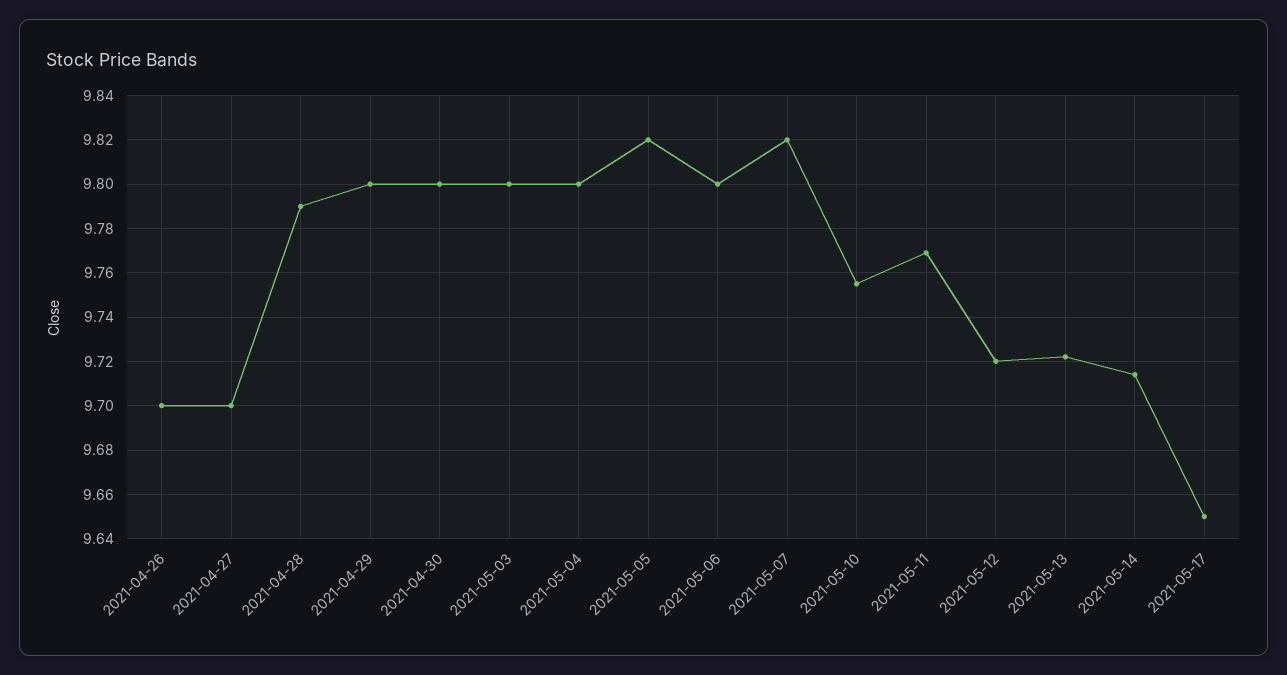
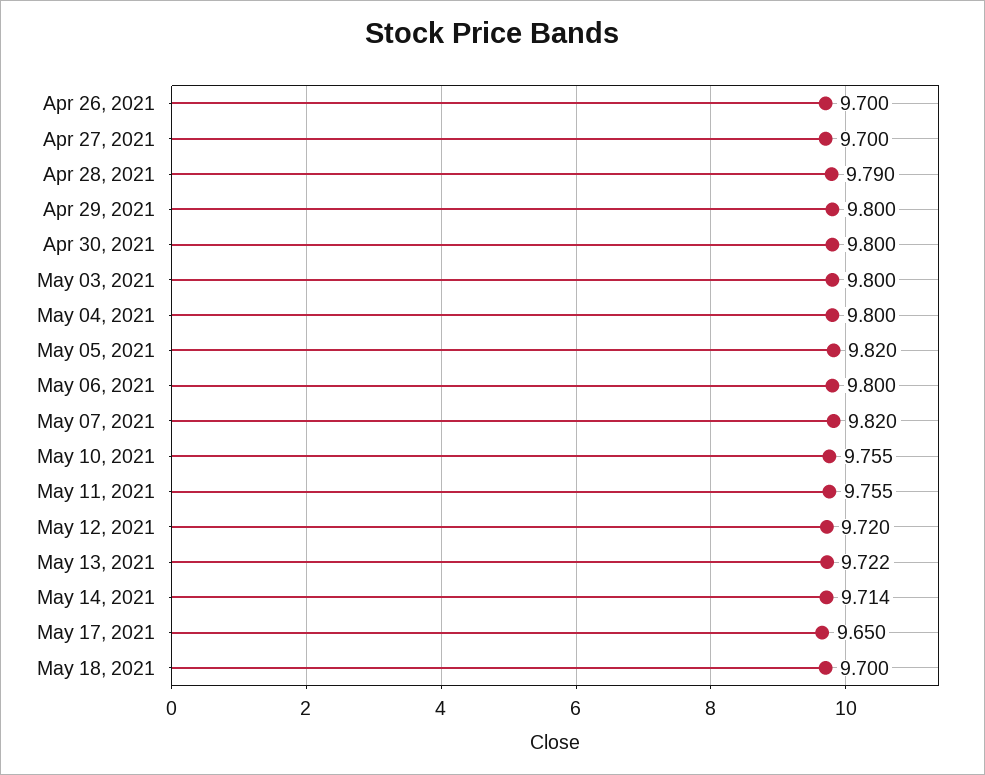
2021-05-11: 9.77 -> 9.755
May 18, 2021: none -> 9.7

